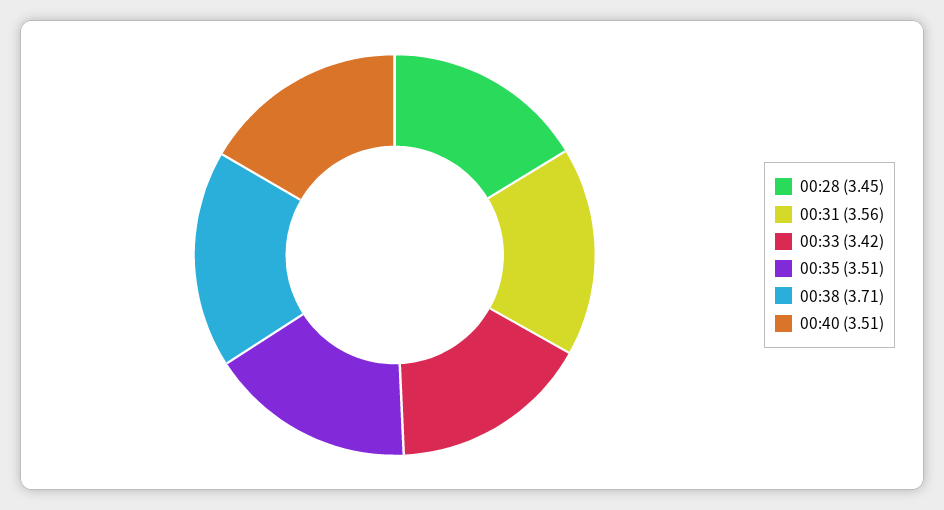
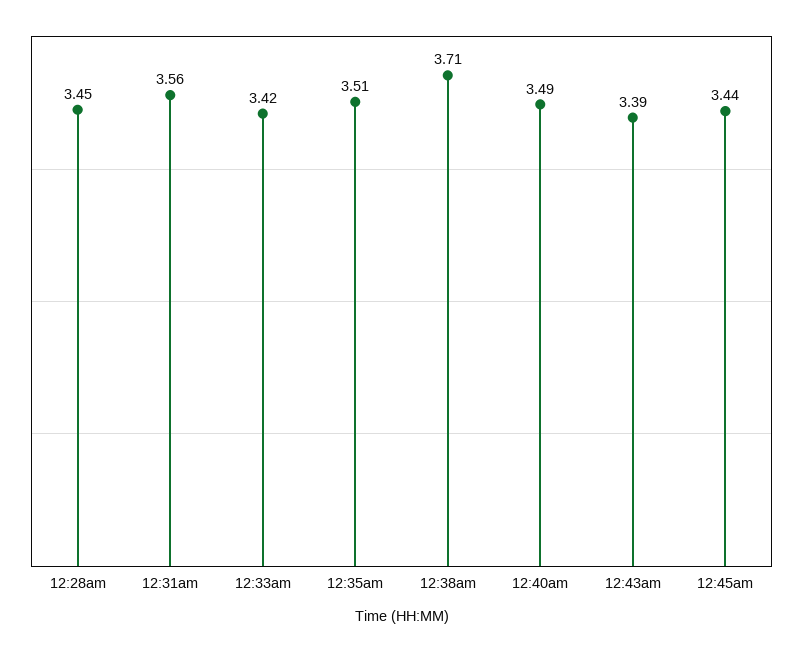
00:40: 3.51 -> 3.49
12:43am: none -> 3.39
12:45am: none -> 3.44

